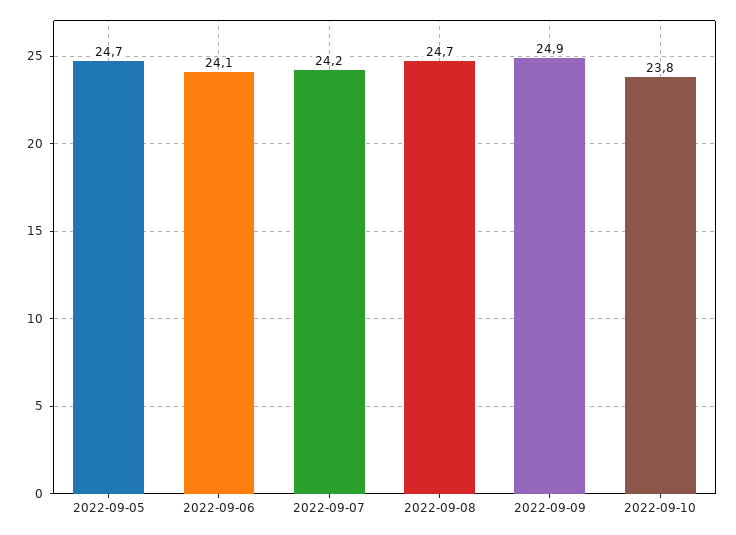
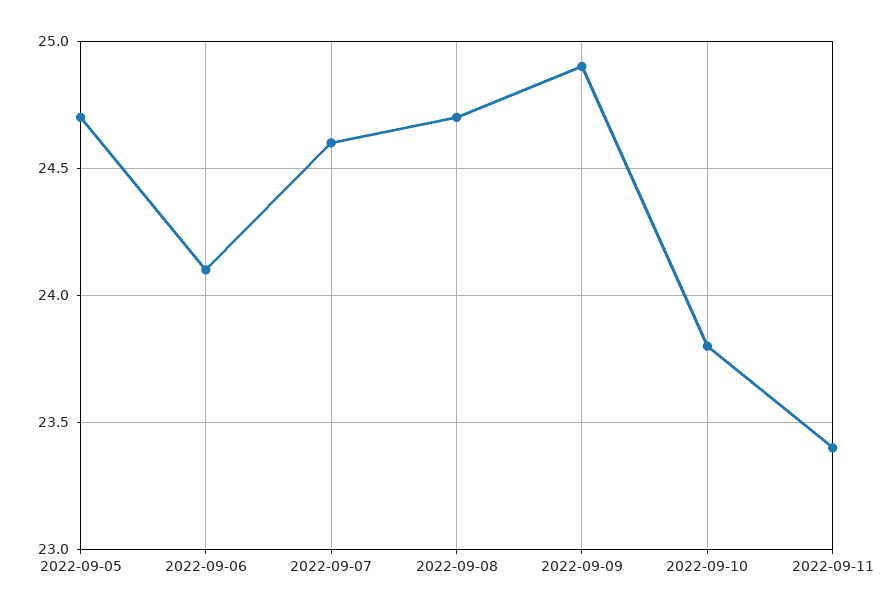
2022-09-07: 24.2 -> 24.6
2022-09-11: none -> 23.4

